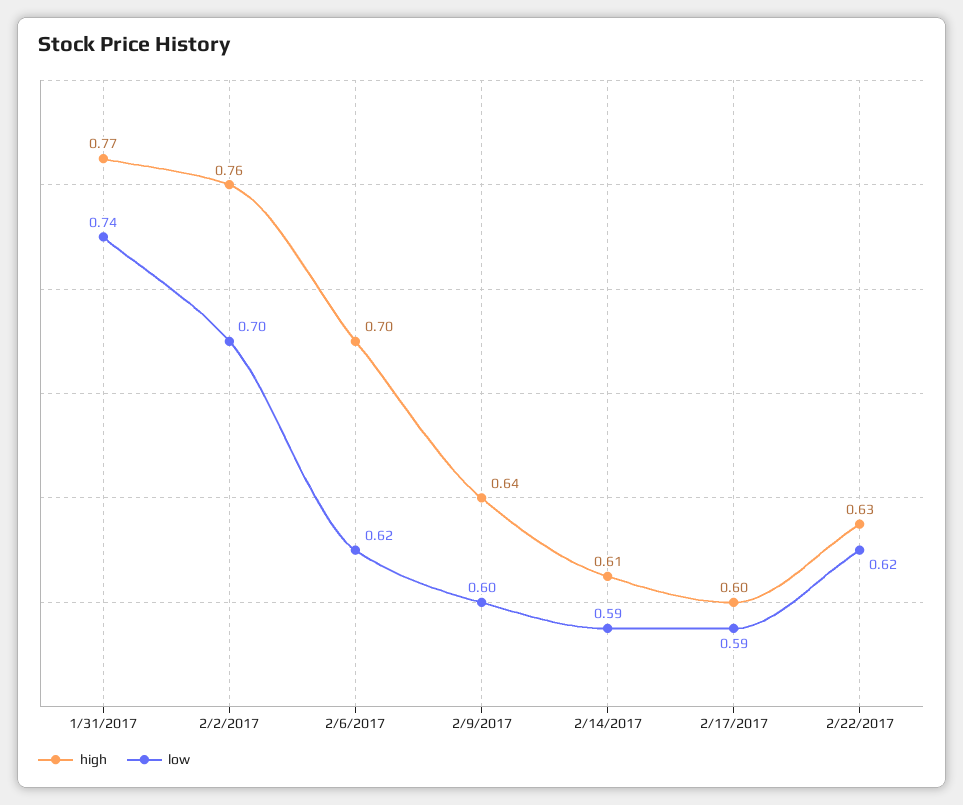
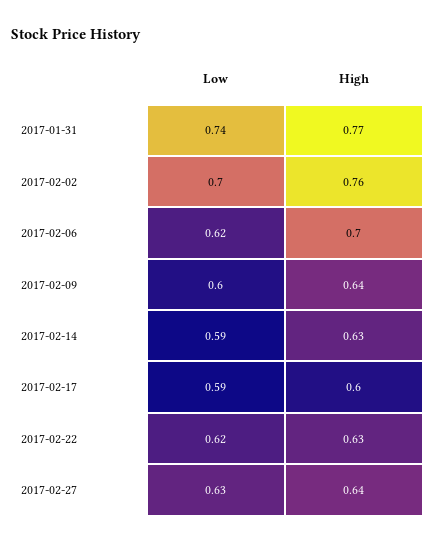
high, 2/14/2017: 0.61 -> 0.63
low, 2017-02-27: none -> 0.63
high, 2017-02-27: none -> 0.64

